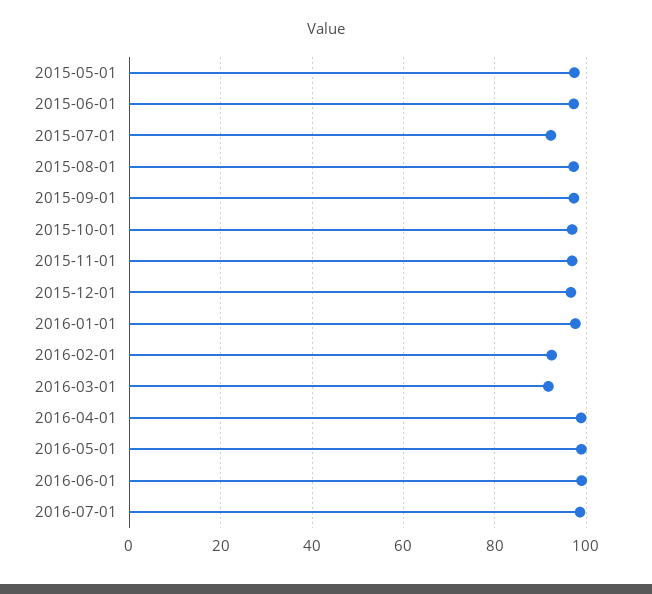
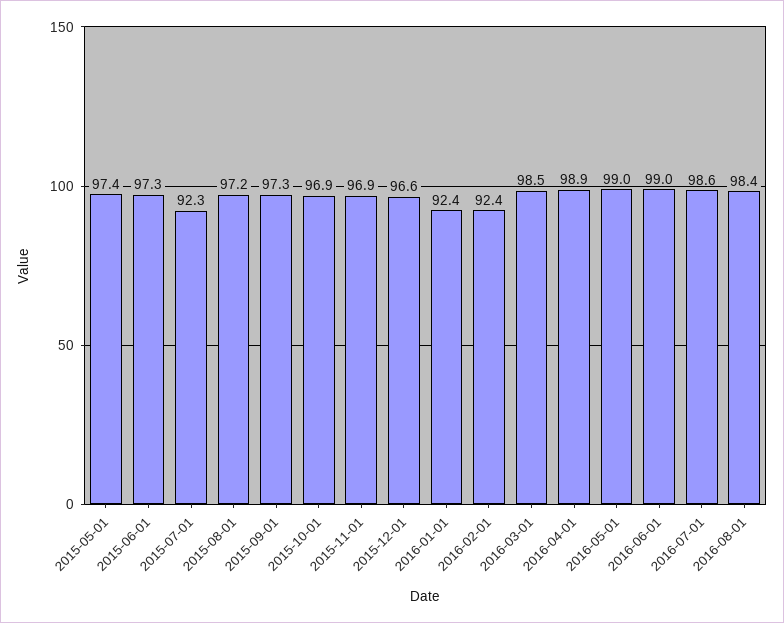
2016-01-01: 98 -> 92.4
2016-03-01: 92 -> 98.5
2016-08-01: none -> 98.4

